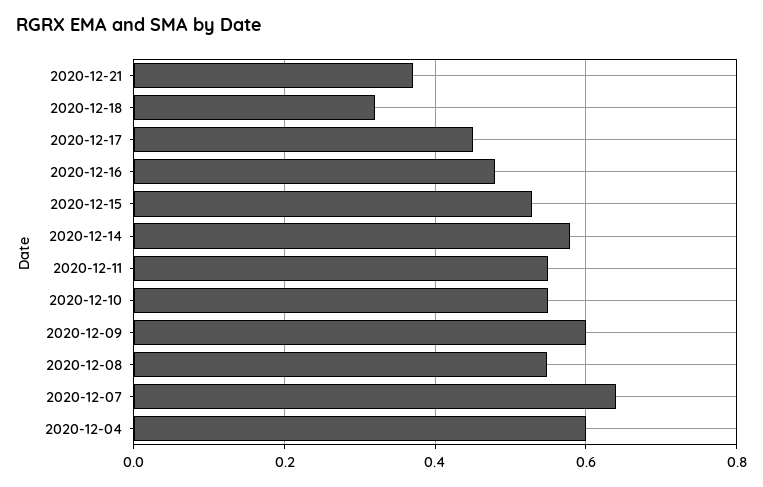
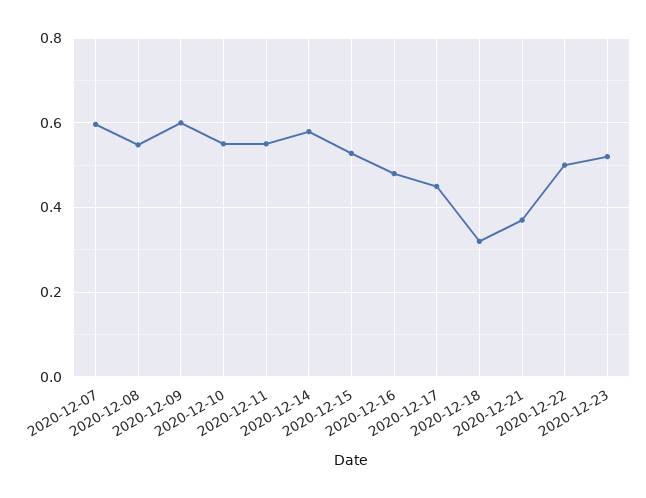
2020-12-07: 0.64 -> 0.6
2020-12-04: 0.6 -> none
2020-12-22: none -> 0.5
2020-12-23: none -> 0.52

